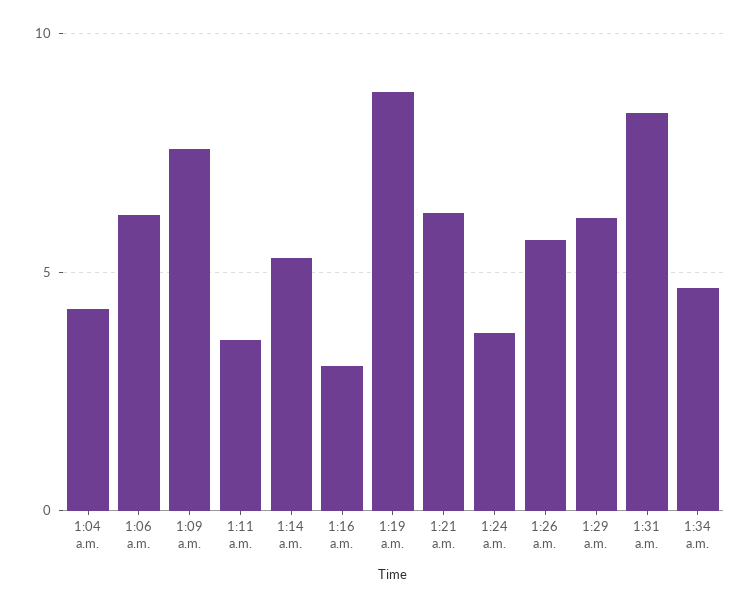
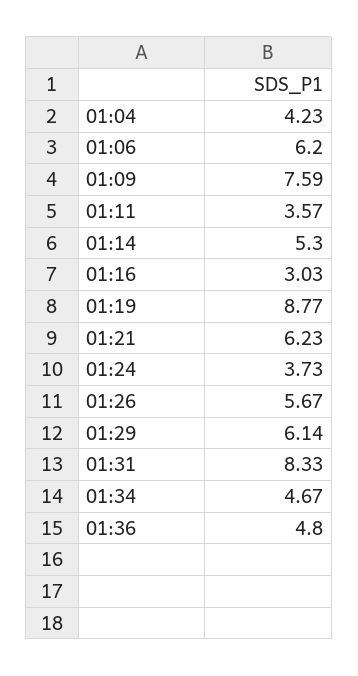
01:36: none -> 4.8

